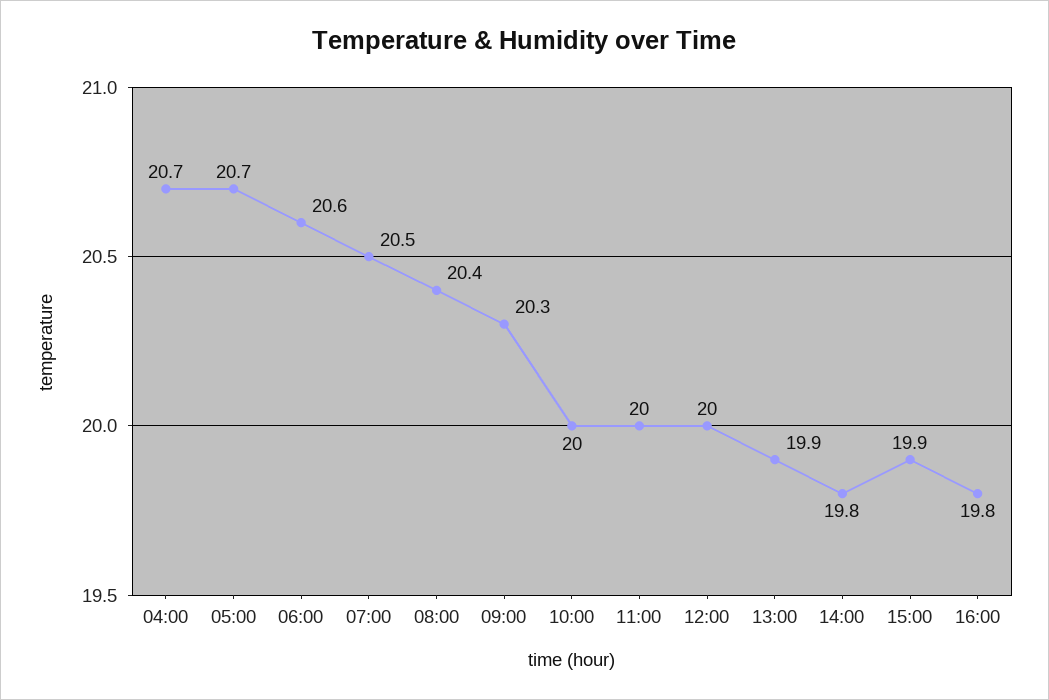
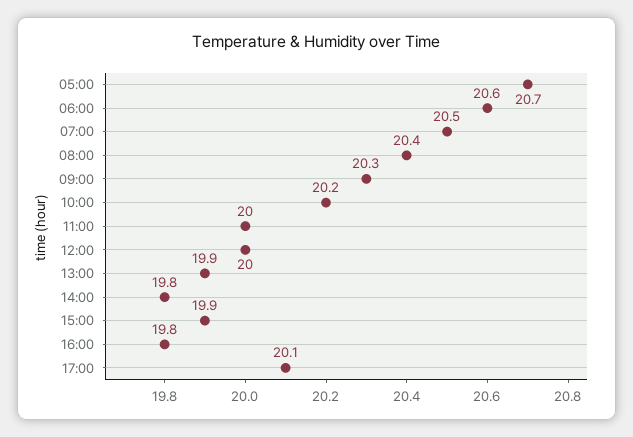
04:00: 20.7 -> none
10:00: 20 -> 20.2
17:00: none -> 20.1

